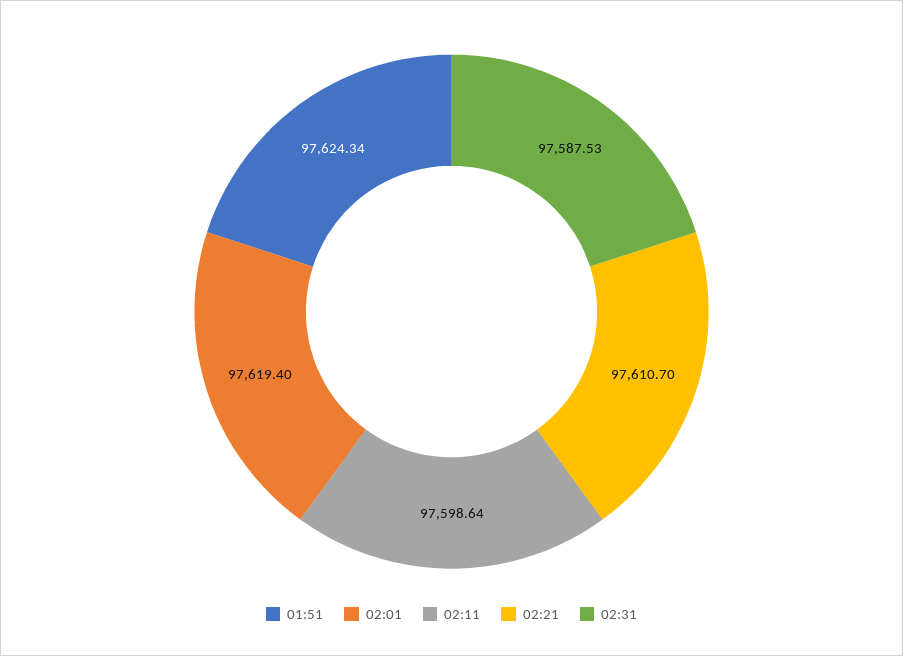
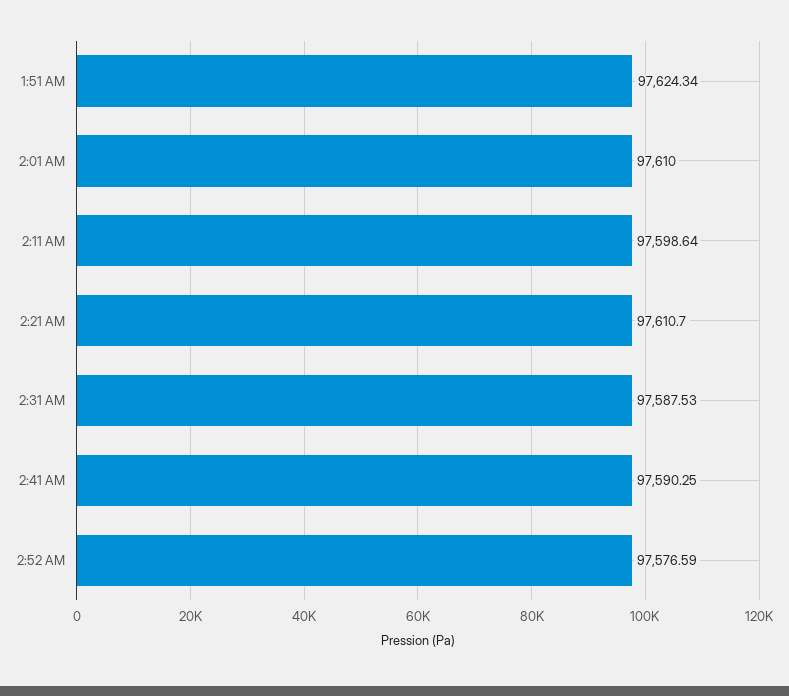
02:01: 97619.4 -> 97610
2:41 AM: none -> 97590.25
2:52 AM: none -> 97576.59

